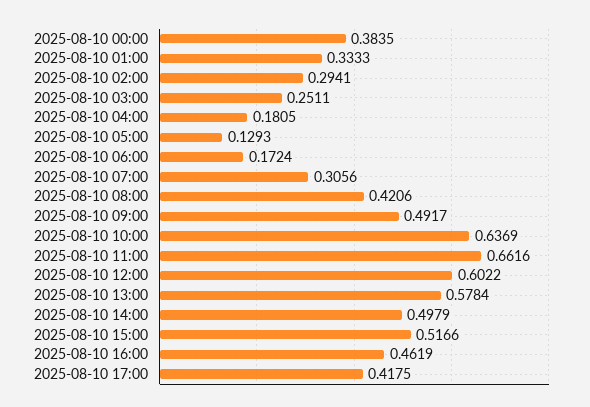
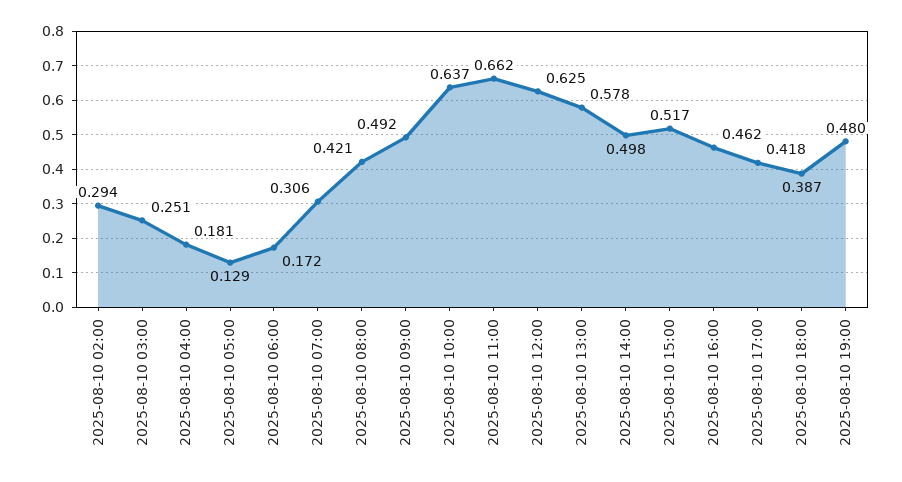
2025-08-10 00:00: 0.3835 -> none
2025-08-10 01:00: 0.3333 -> none
2025-08-10 12:00: 0.6022 -> 0.625
2025-08-10 18:00: none -> 0.387
2025-08-10 19:00: none -> 0.48

